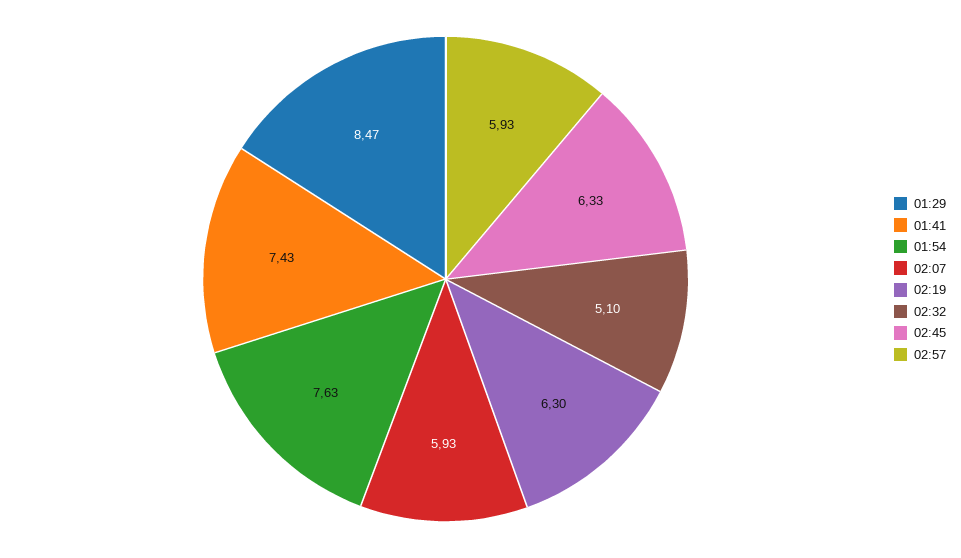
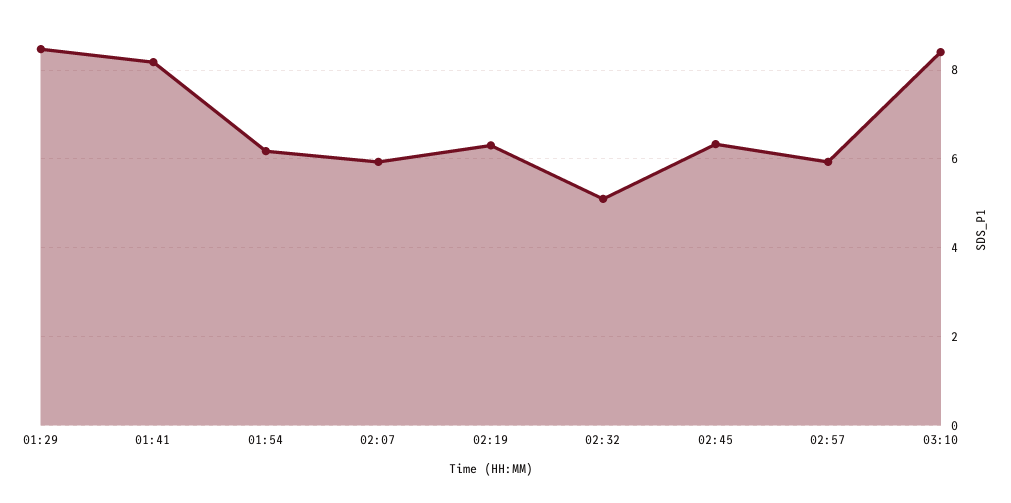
01:41: 7.43 -> 8.2
01:54: 7.63 -> 6.2
03:10: none -> 8.4

